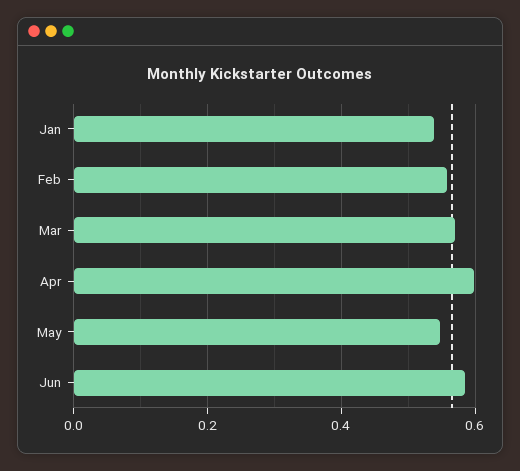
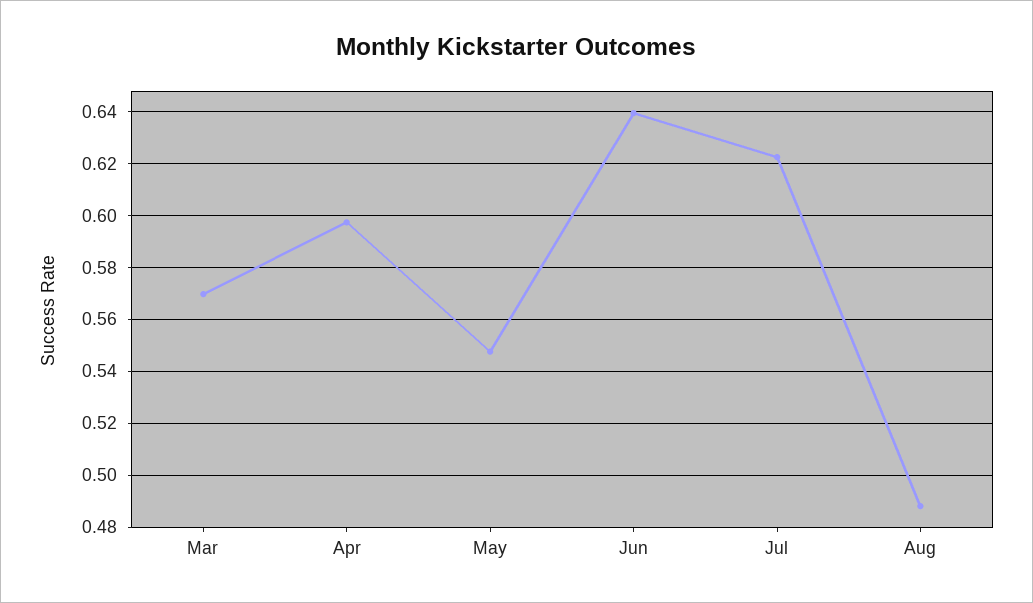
Jan: 0.54 -> none
Feb: 0.56 -> none
Jun: 0.58 -> 0.64
Jul: none -> 0.6225
Aug: none -> 0.4875

